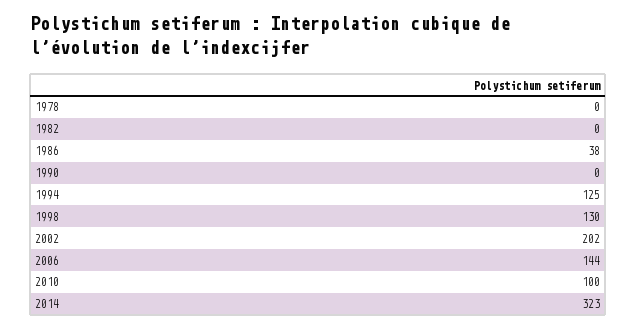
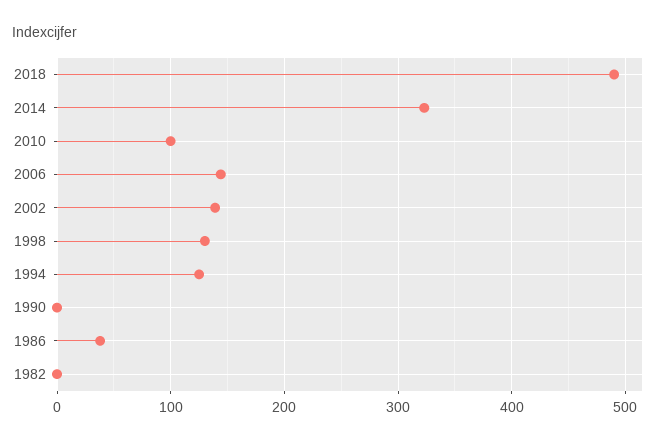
1978: 0 -> none
2002: 202 -> 140
2018: none -> 490

